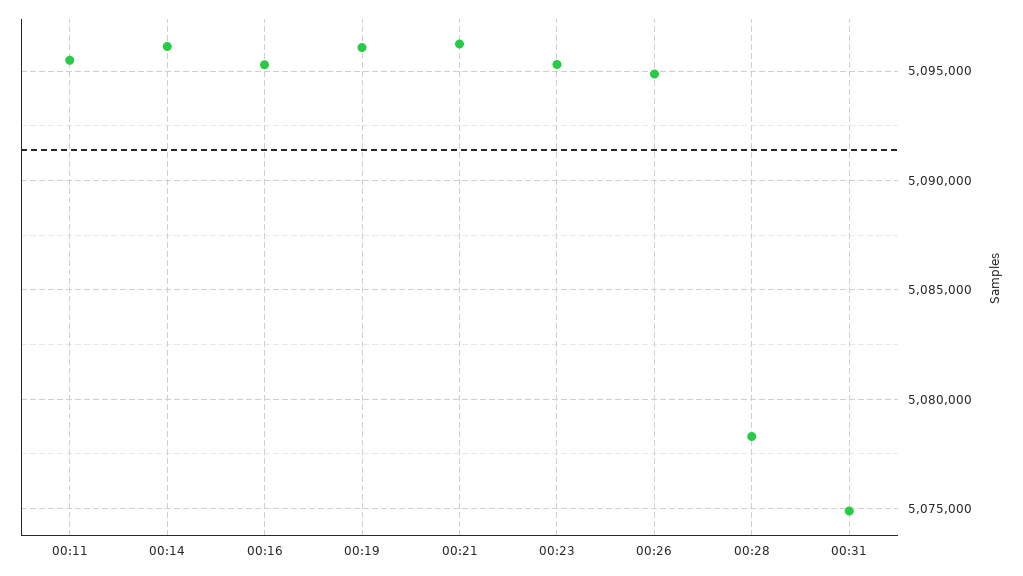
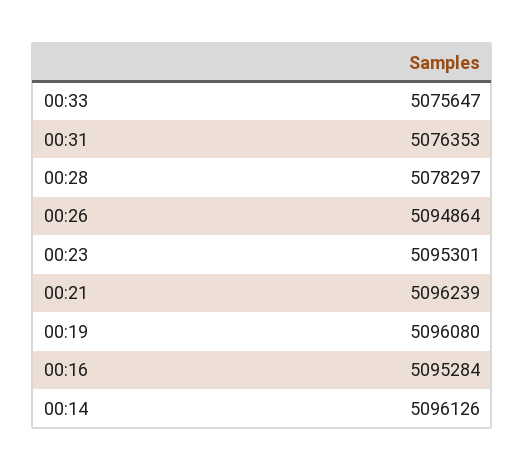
00:11: 5095500 -> none
00:31: 5075000 -> 5076353
00:33: none -> 5075647

